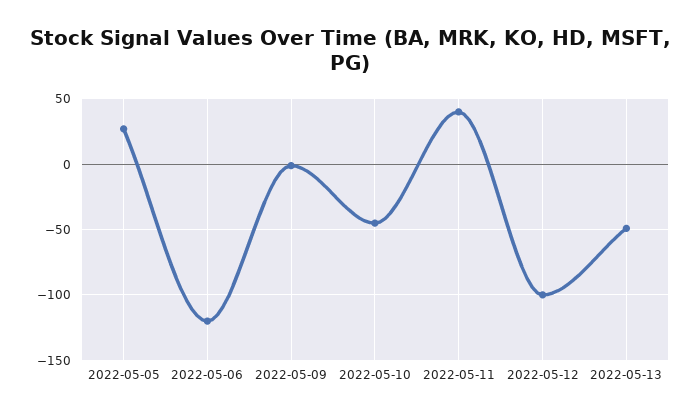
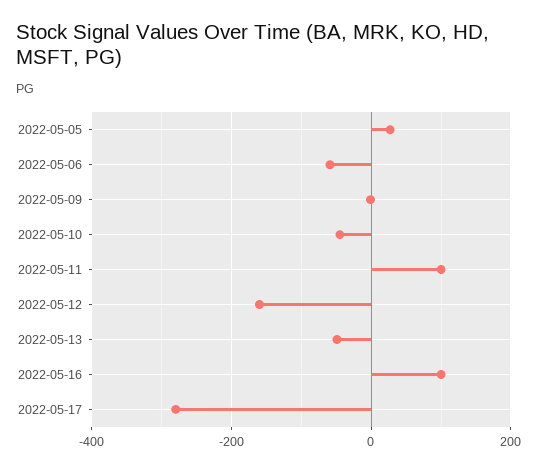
2022-05-06: -120 -> -60
2022-05-11: 40 -> 100
2022-05-12: -100 -> -160
2022-05-16: none -> 100
2022-05-17: none -> -280

